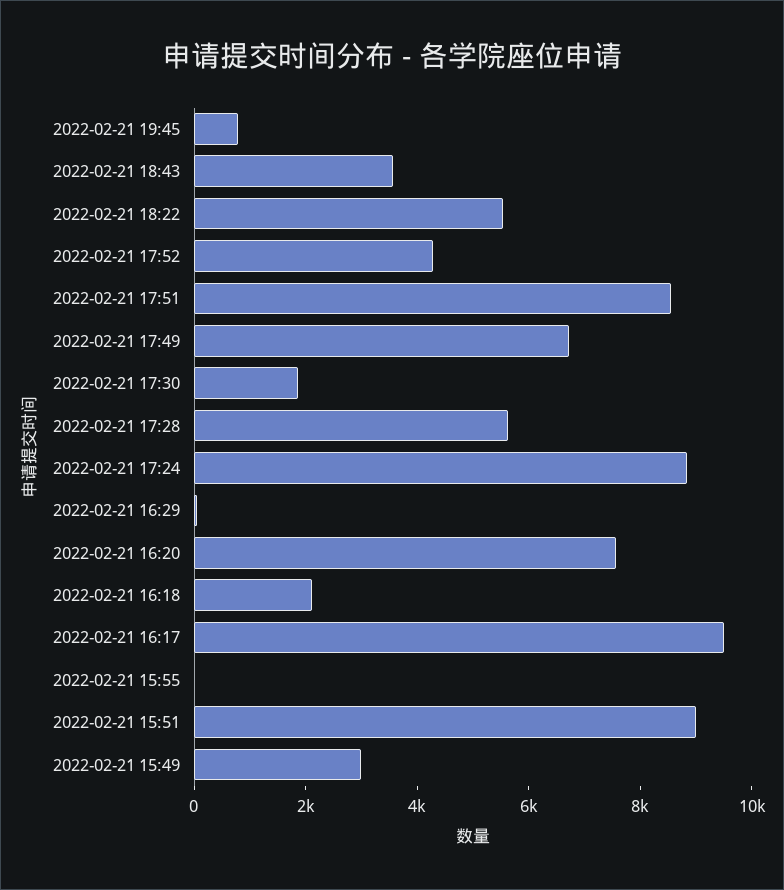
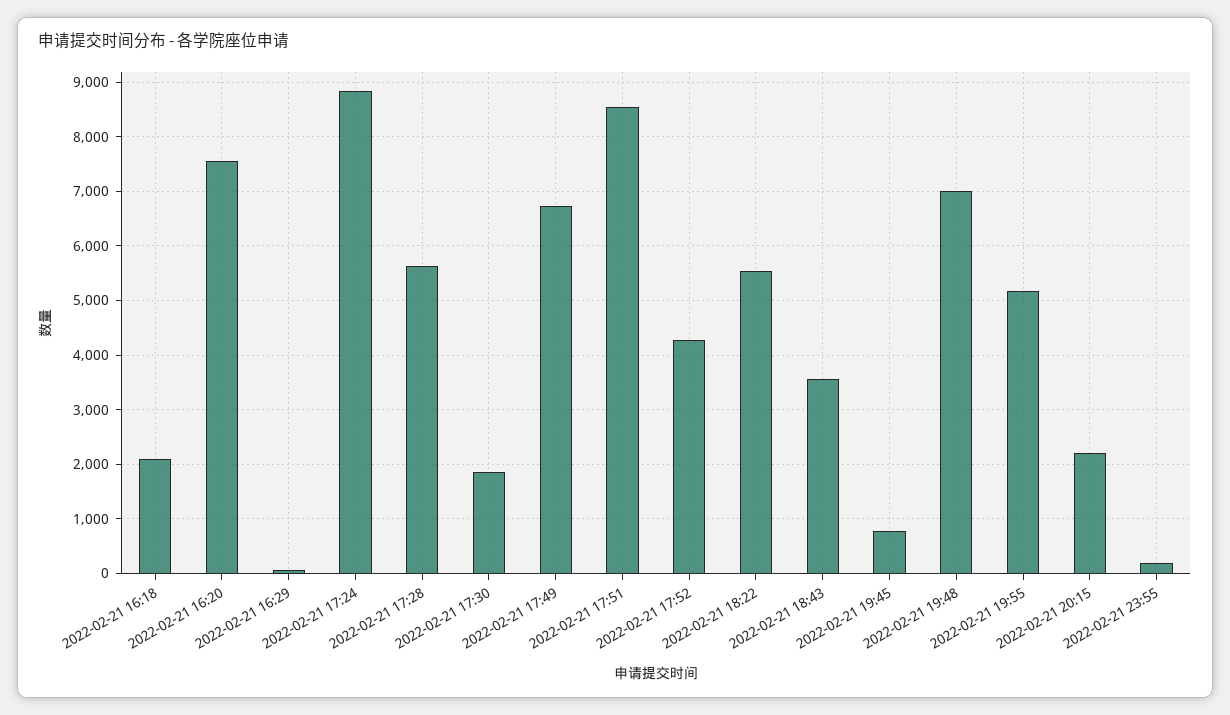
2022-02-21 16:17: 9500 -> none
2022-02-21 15:55: 0 -> none
2022-02-21 15:51: 9000 -> none
2022-02-21 15:49: 3000 -> none
2022-02-21 19:48: none -> 7000
2022-02-21 19:55: none -> 5200
2022-02-21 20:15: none -> 2200
2022-02-21 23:55: none -> 200

